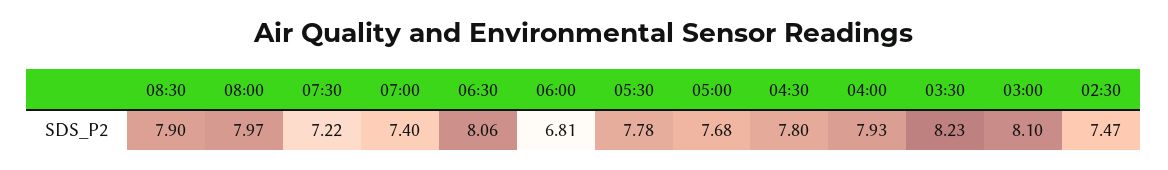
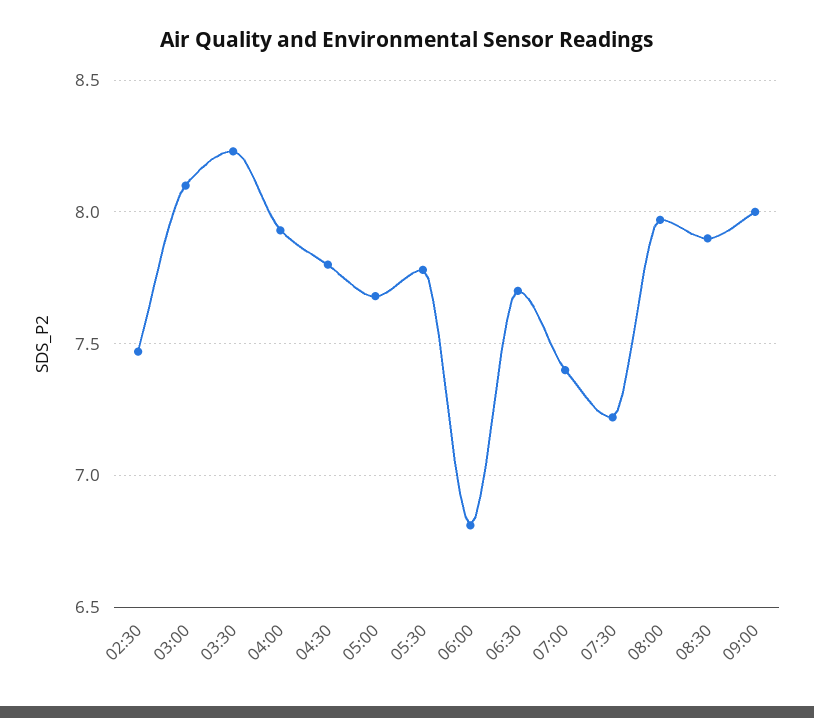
06:30: 8.06 -> 7.7
09:00: none -> 8

